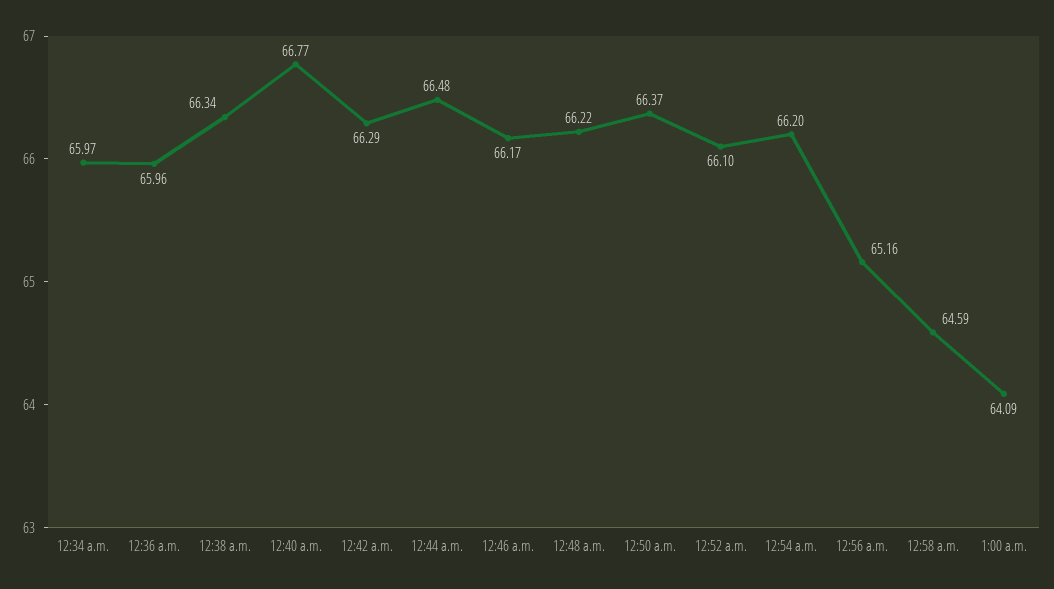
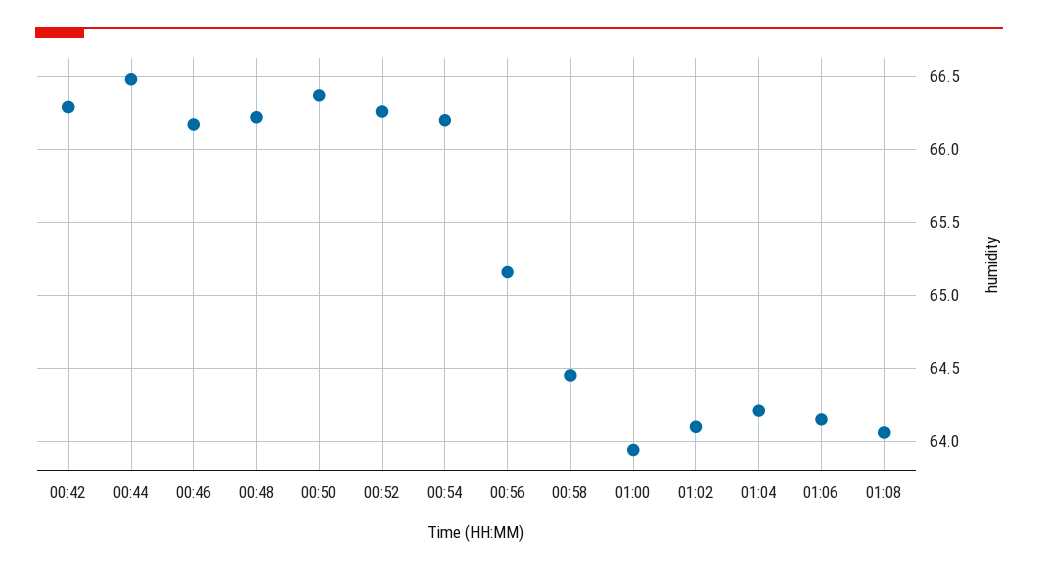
12:34 a.m.: 65.97 -> none
12:36 a.m.: 65.96 -> none
12:38 a.m.: 66.34 -> none
12:40 a.m.: 66.77 -> none
12:52 a.m.: 66.1 -> 66.25
12:58 a.m.: 64.59 -> 64.45
1:00 a.m.: 64.09 -> 63.95
01:02: none -> 64.1
01:04: none -> 64.2
01:06: none -> 64.15
01:08: none -> 64.05

